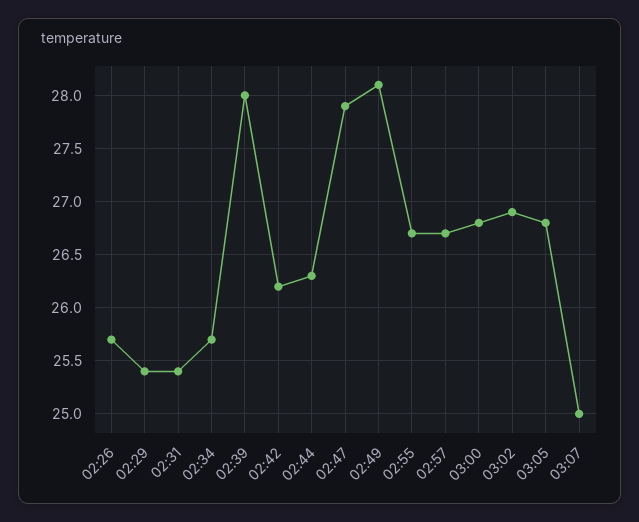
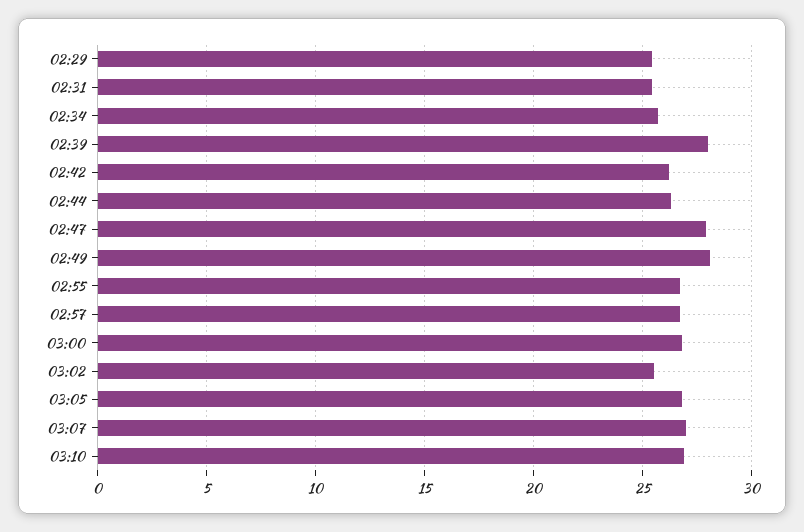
02:26: 25.7 -> none
03:02: 26.9 -> 25.5
03:07: 25 -> 27
03:10: none -> 27

